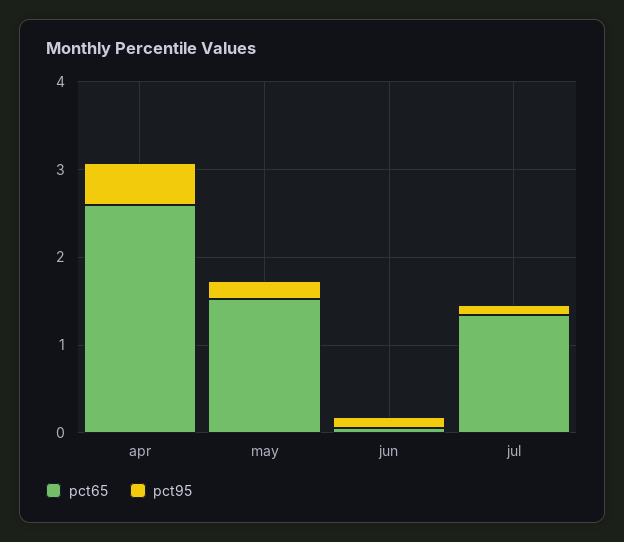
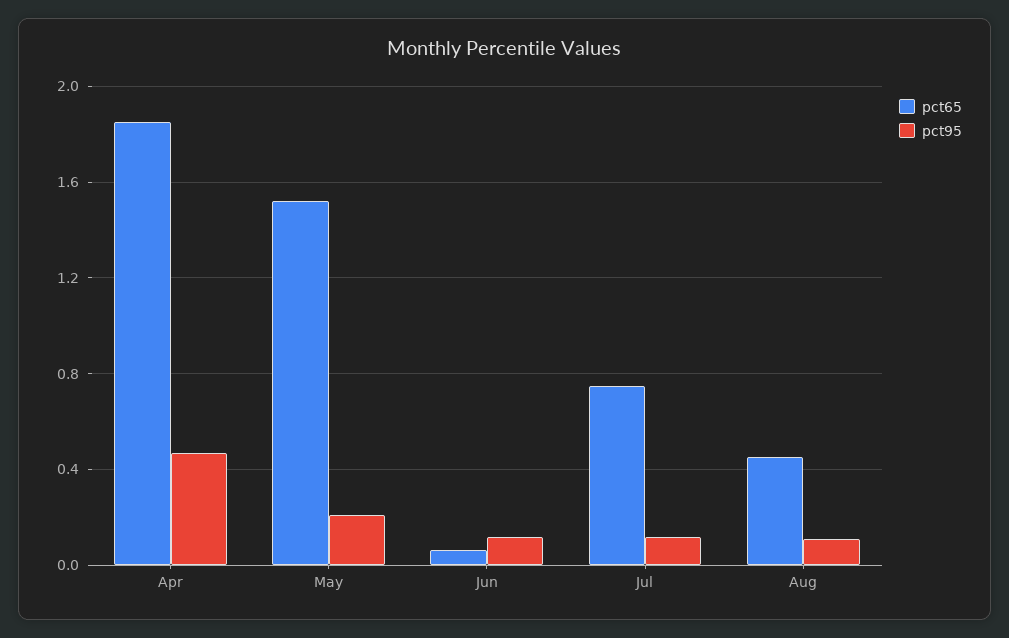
pct65, apr: 2.6 -> 1.85
pct65, jul: 1.4 -> 0.75
pct65, Aug: none -> 0.45
pct95, Aug: none -> 0.1

